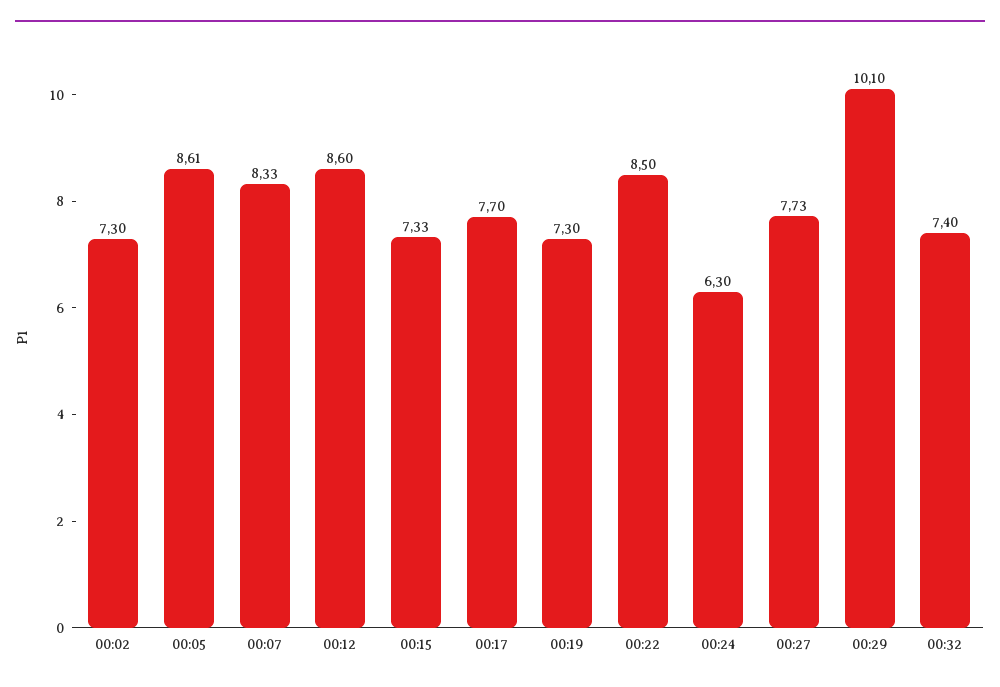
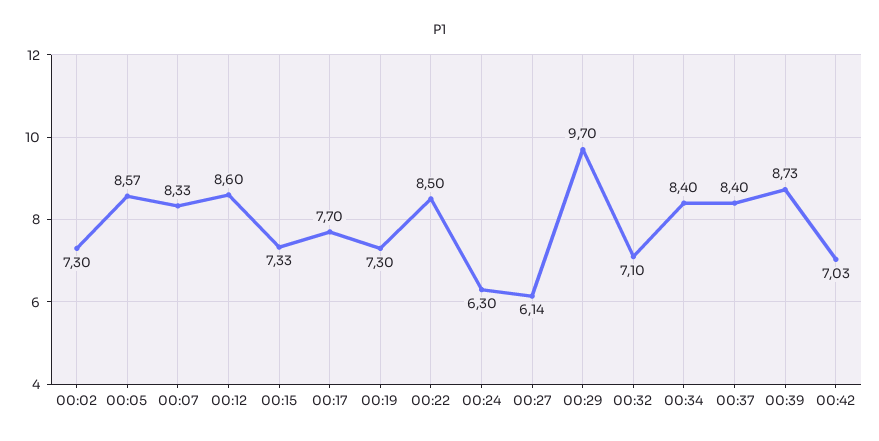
00:05: 8.61 -> 8.57
00:27: 7.73 -> 6.14
00:29: 10.1 -> 9.7
00:32: 7.4 -> 7.1
00:34: none -> 8.4
00:37: none -> 8.4
00:39: none -> 8.73
00:42: none -> 7.03

